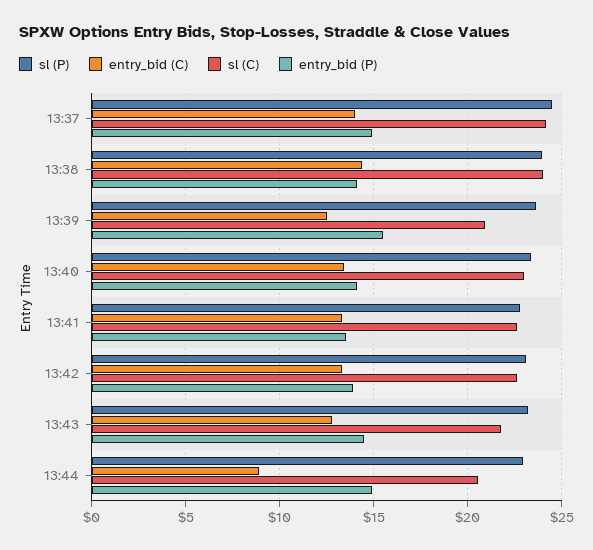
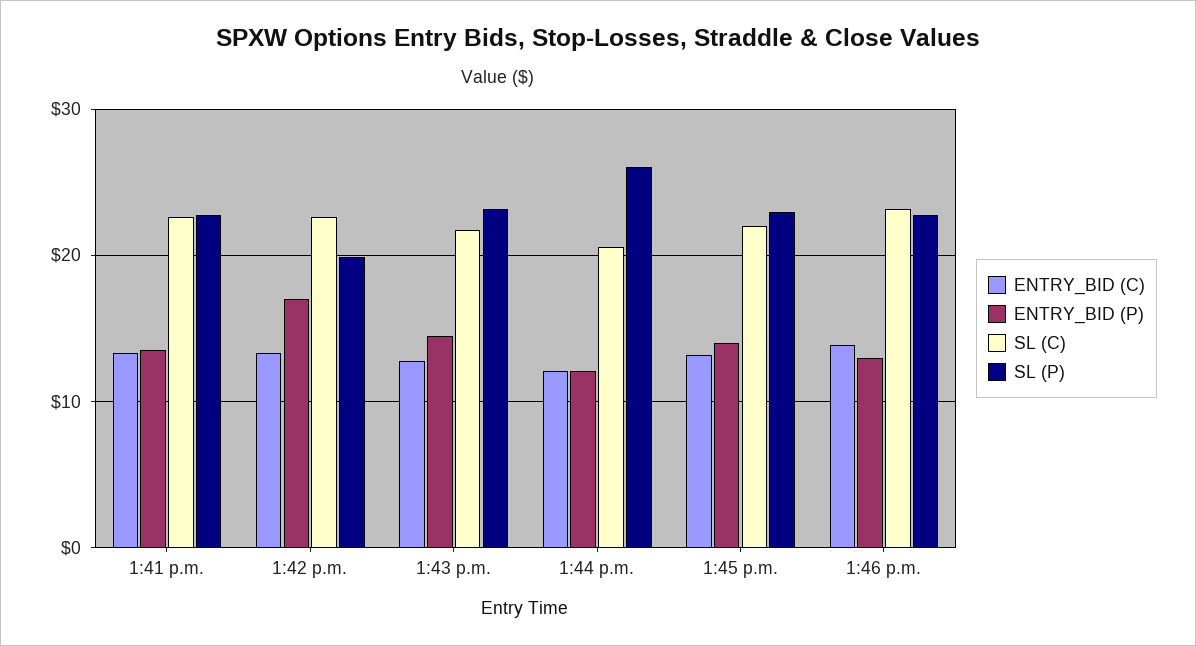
sl (P), 13:37: 24.5 -> none
entry_bid (C), 13:37: 14 -> none
sl (C), 13:37: 24 -> none
entry_bid (P), 13:37: 15 -> none
sl (P), 13:38: 24 -> none
entry_bid (C), 13:38: 14.5 -> none
sl (C), 13:38: 24 -> none
entry_bid (P), 13:38: 14 -> none
sl (P), 13:39: 23.5 -> none
entry_bid (C), 13:39: 12.5 -> none
sl (C), 13:39: 21 -> none
entry_bid (P), 13:39: 15.5 -> none
sl (P), 13:40: 23.5 -> none
entry_bid (C), 13:40: 13.5 -> none
sl (C), 13:40: 23 -> none
entry_bid (P), 13:40: 14 -> none
sl (P), 13:42: 23 -> 20
entry_bid (P), 13:42: 14 -> 17
sl (P), 13:44: 23 -> 26
entry_bid (C), 13:44: 9 -> 12
entry_bid (P), 13:44: 15 -> 12
entry_bid (C), 1:45 p.m.: none -> 13
entry_bid (P), 1:45 p.m.: none -> 14
sl (C), 1:45 p.m.: none -> 22
sl (P), 1:45 p.m.: none -> 23
entry_bid (C), 1:46 p.m.: none -> 14
entry_bid (P), 1:46 p.m.: none -> 13
sl (C), 1:46 p.m.: none -> 23
sl (P), 1:46 p.m.: none -> 23

